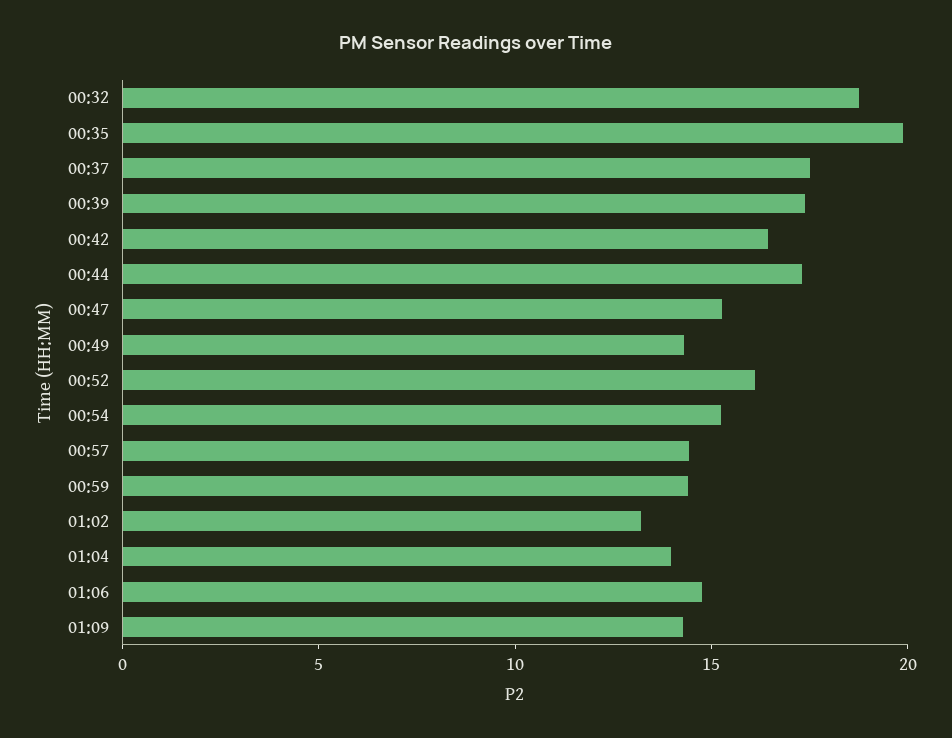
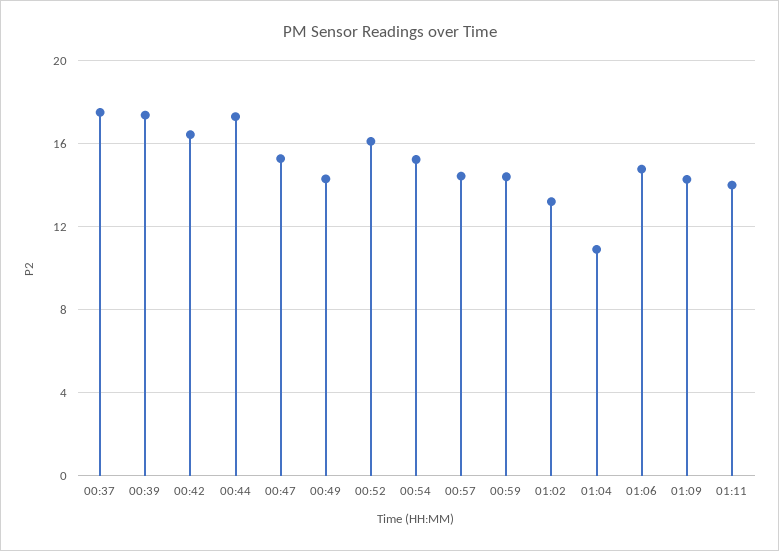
00:32: 19 -> none
00:35: 20 -> none
01:04: 14 -> 11
01:11: none -> 14

